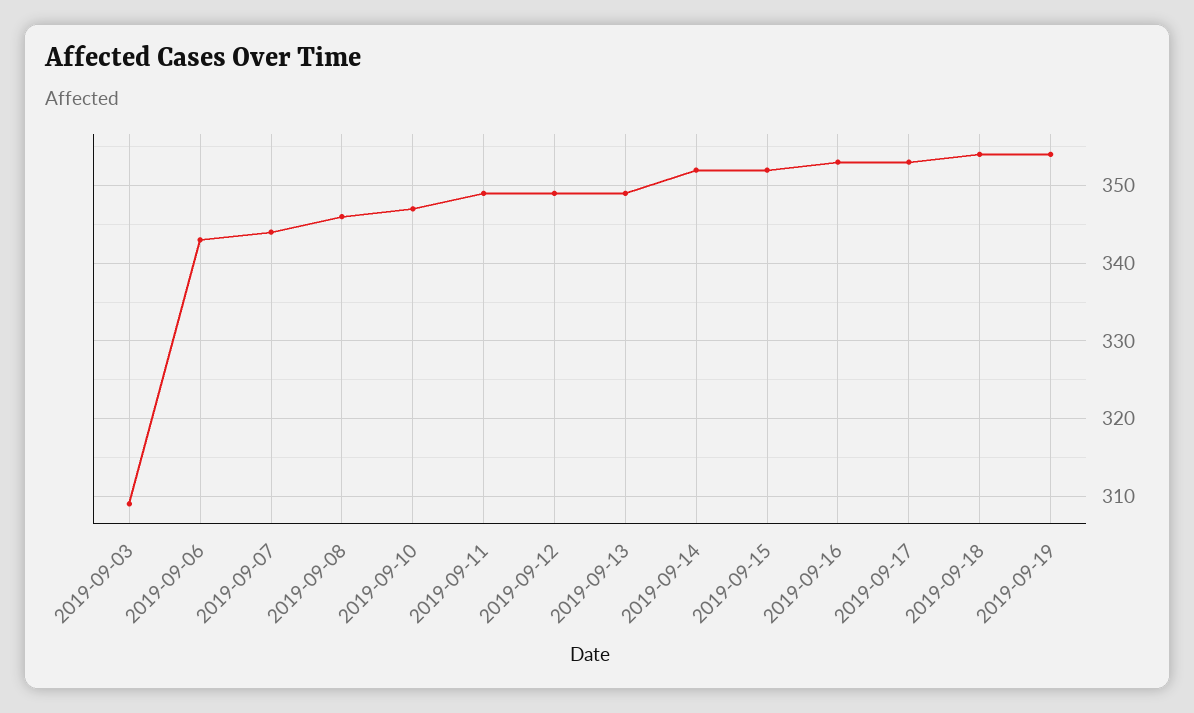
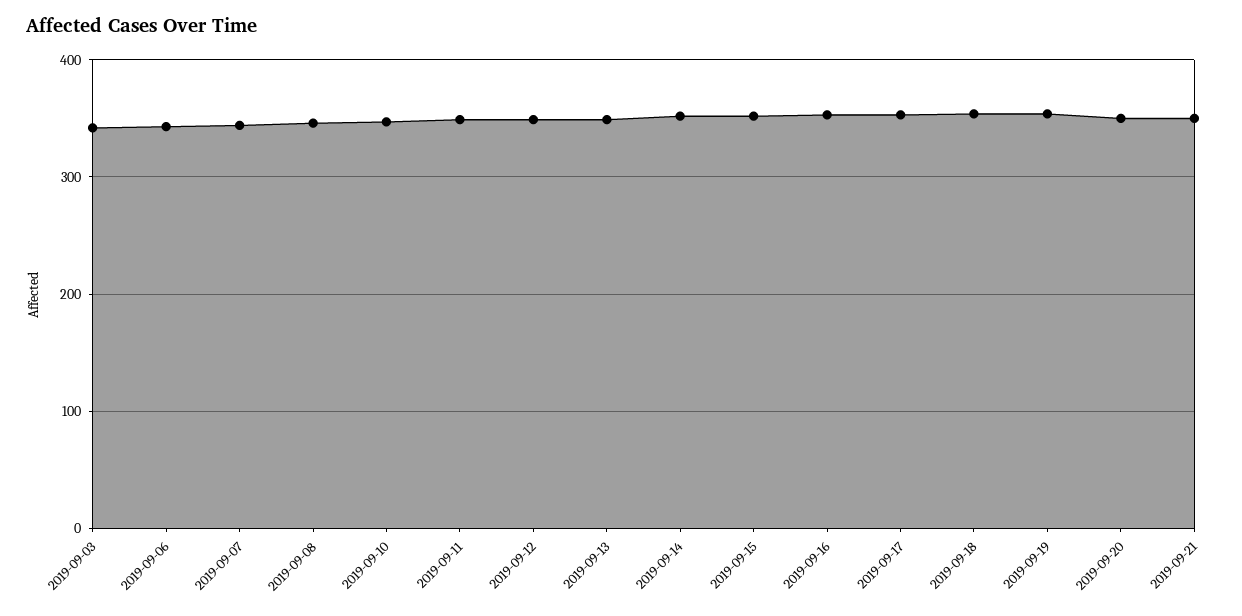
2019-09-03: 309 -> 340
2019-09-20: none -> 350
2019-09-21: none -> 350

